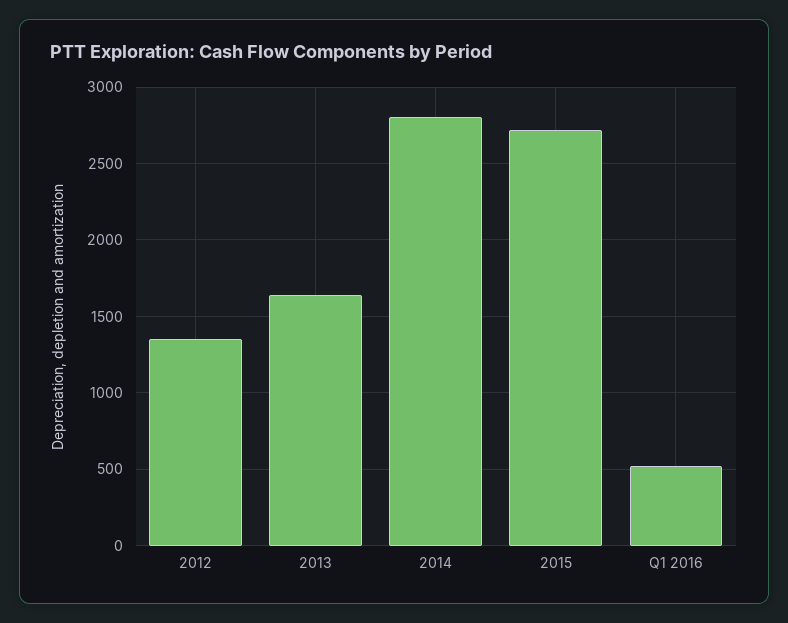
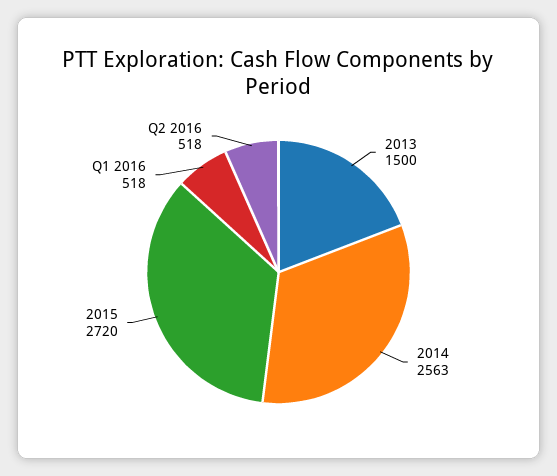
2012: 1350 -> none
2013: 1650 -> 1500
2014: 2800 -> 2563
Q2 2016: none -> 518

